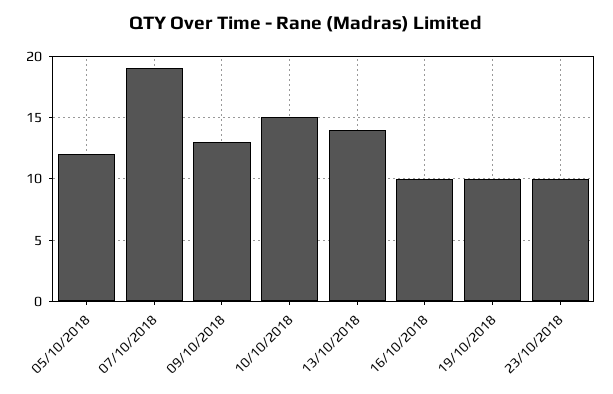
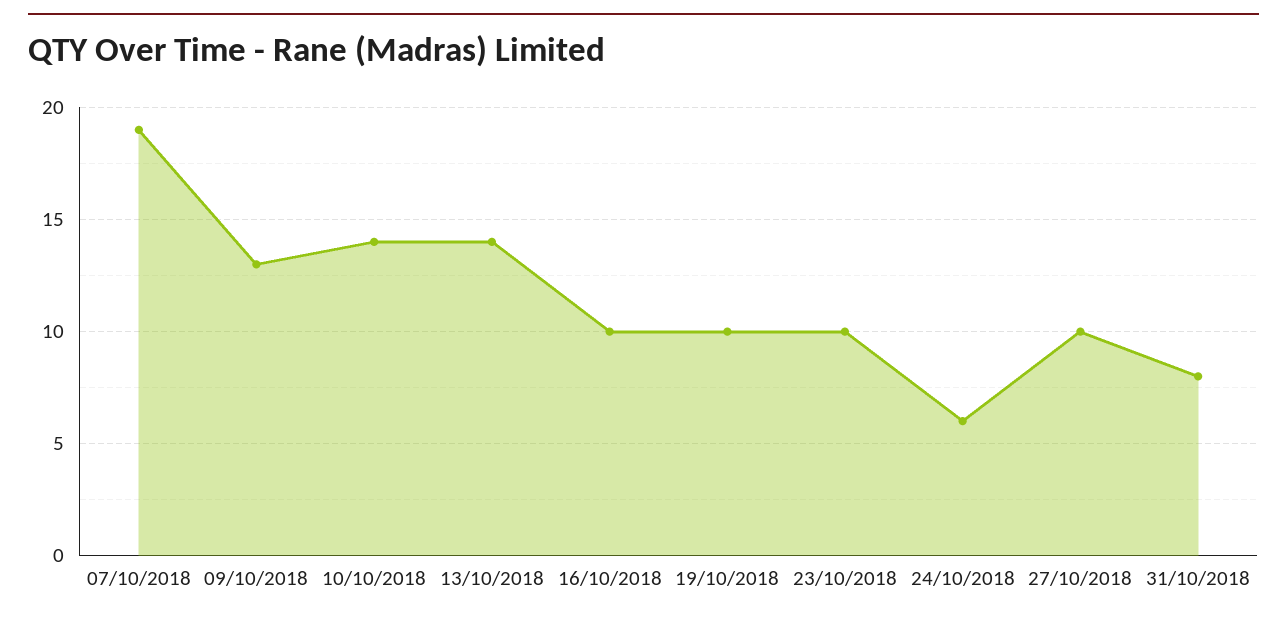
05/10/2018: 12 -> none
10/10/2018: 15 -> 14
24/10/2018: none -> 6
27/10/2018: none -> 10
31/10/2018: none -> 8

